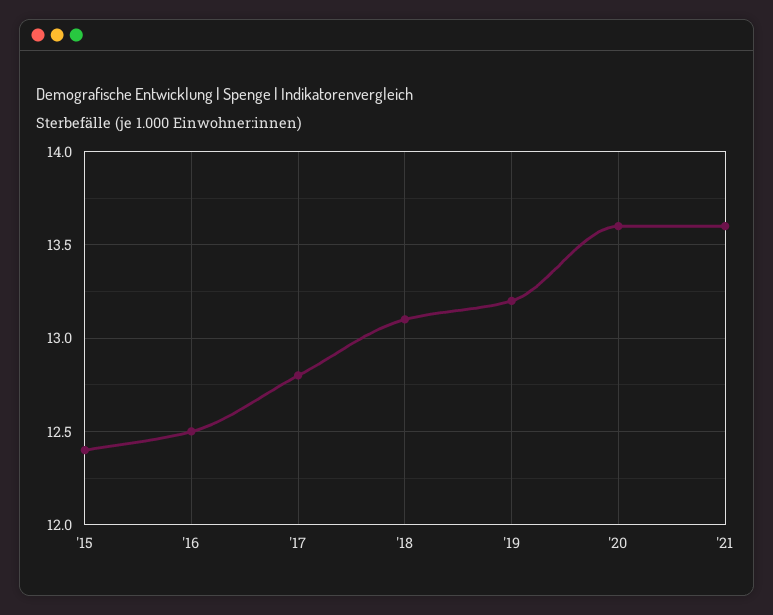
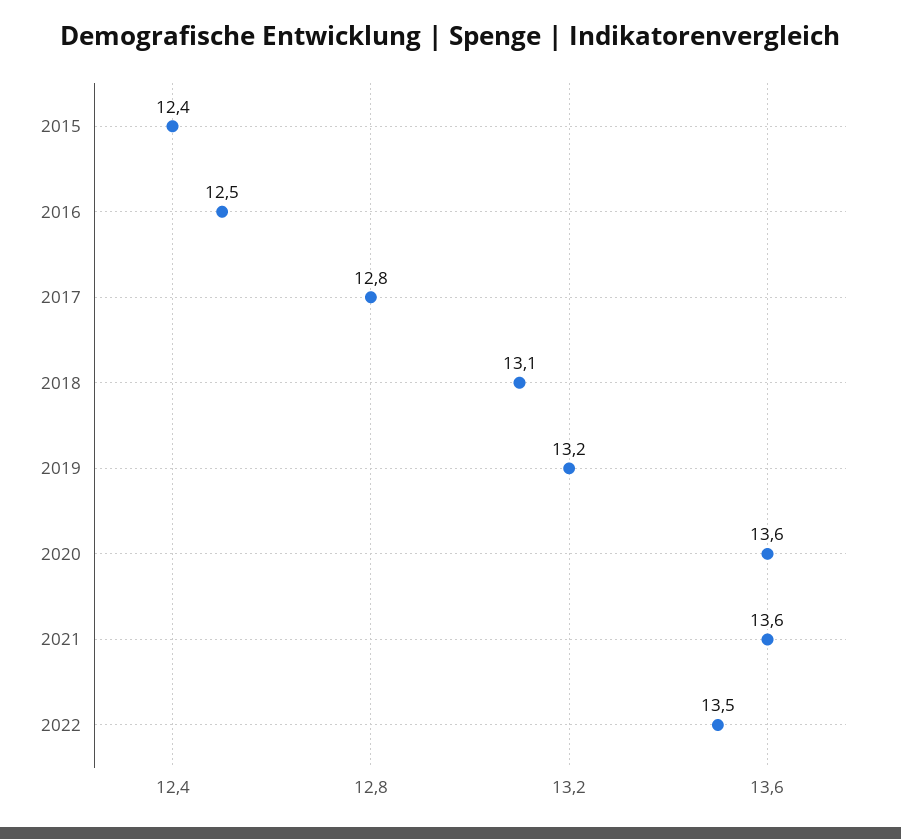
2022: none -> 13.5

